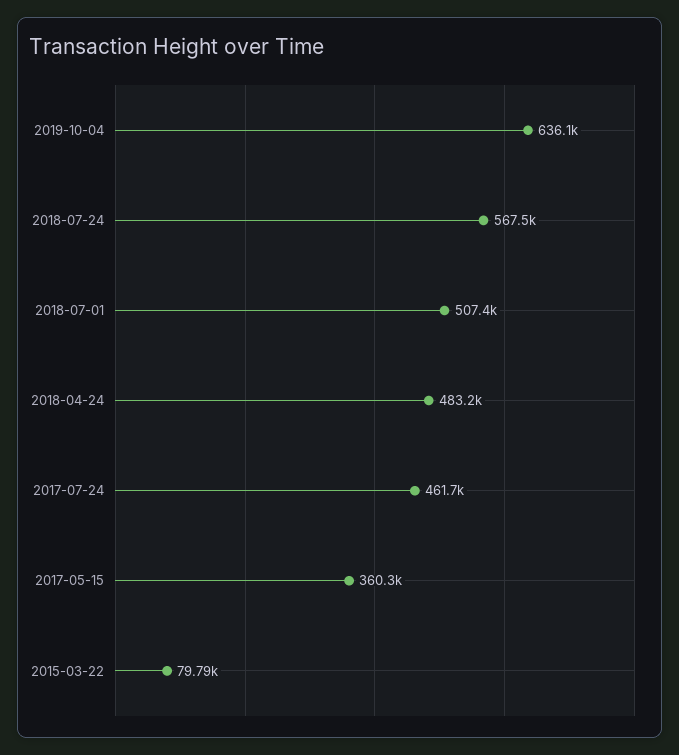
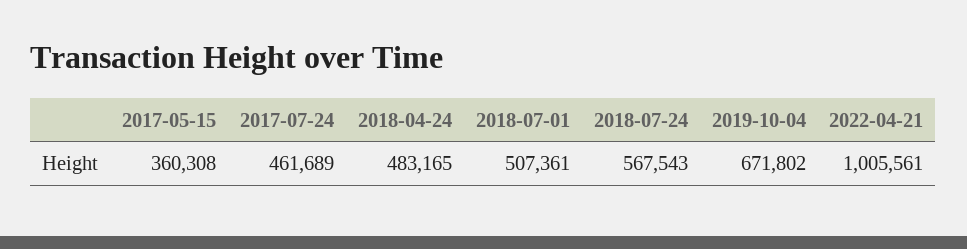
2019-10-04: 636100 -> 671802
2015-03-22: 79790 -> none
2022-04-21: none -> 1005561

